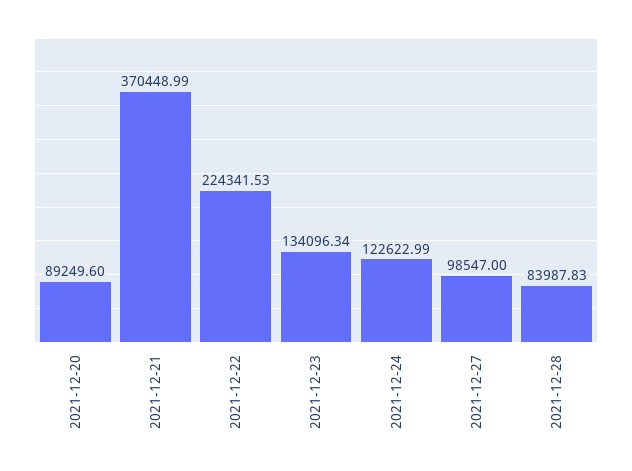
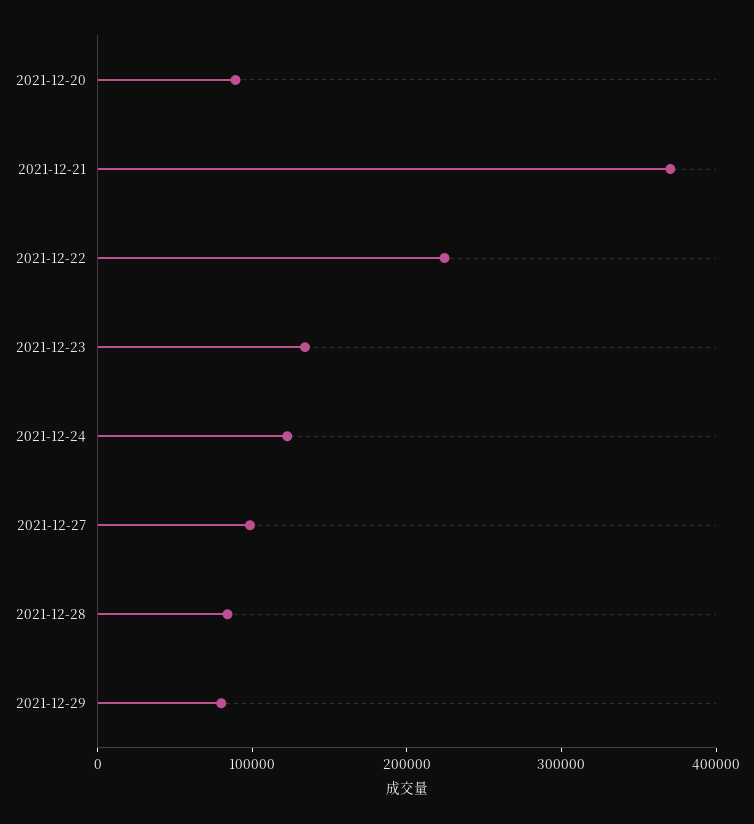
2021-12-29: none -> 80000

